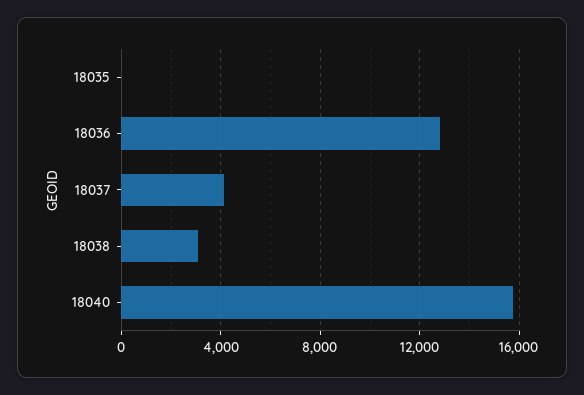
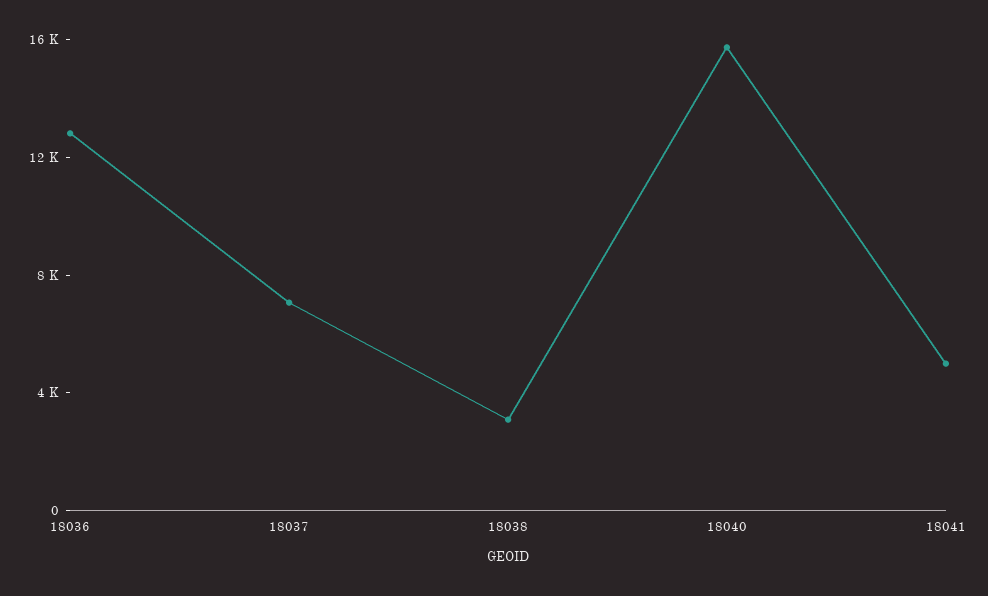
18035: 0 -> none
18037: 4000 -> 7000
18041: none -> 5000

